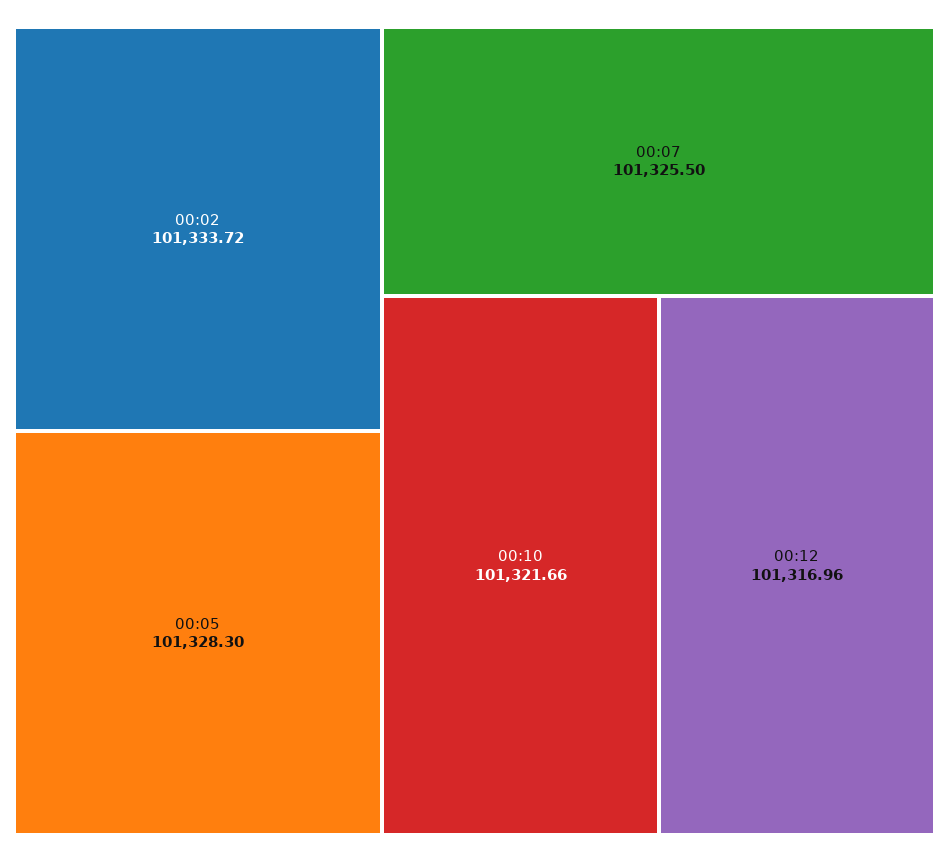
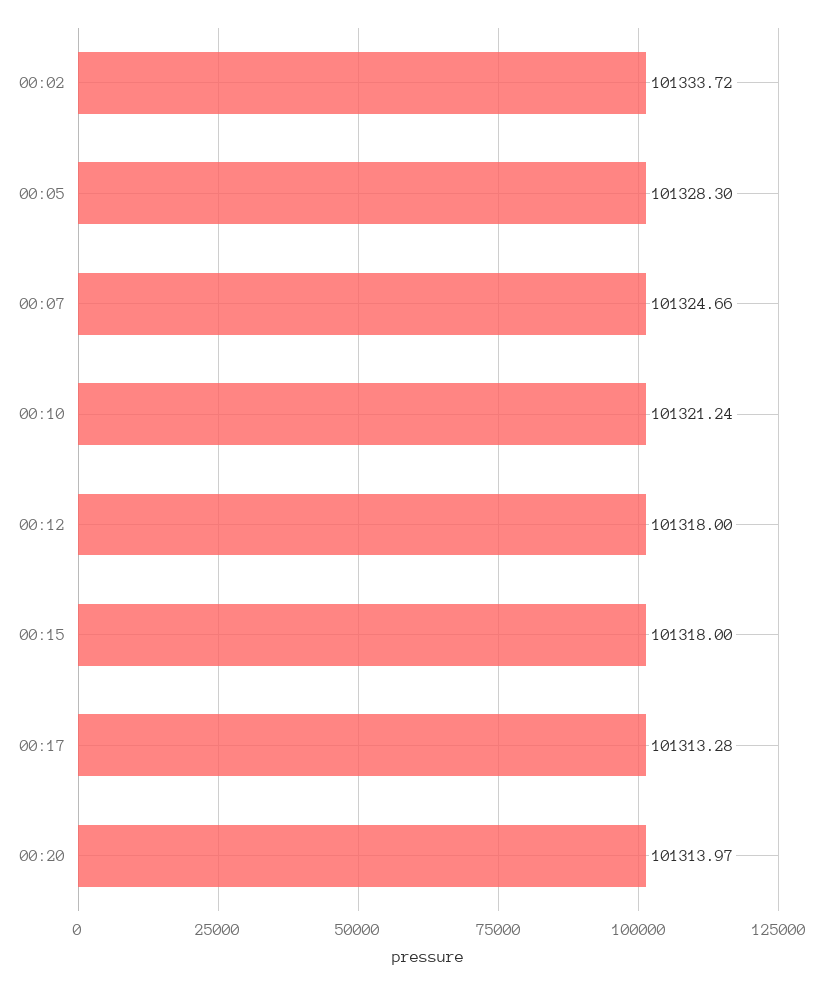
00:07: 101325.5 -> 101324.66
00:10: 101321.66 -> 101321.24
00:12: 101316.96 -> 101318
00:15: none -> 101318
00:17: none -> 101313.28
00:20: none -> 101313.97

